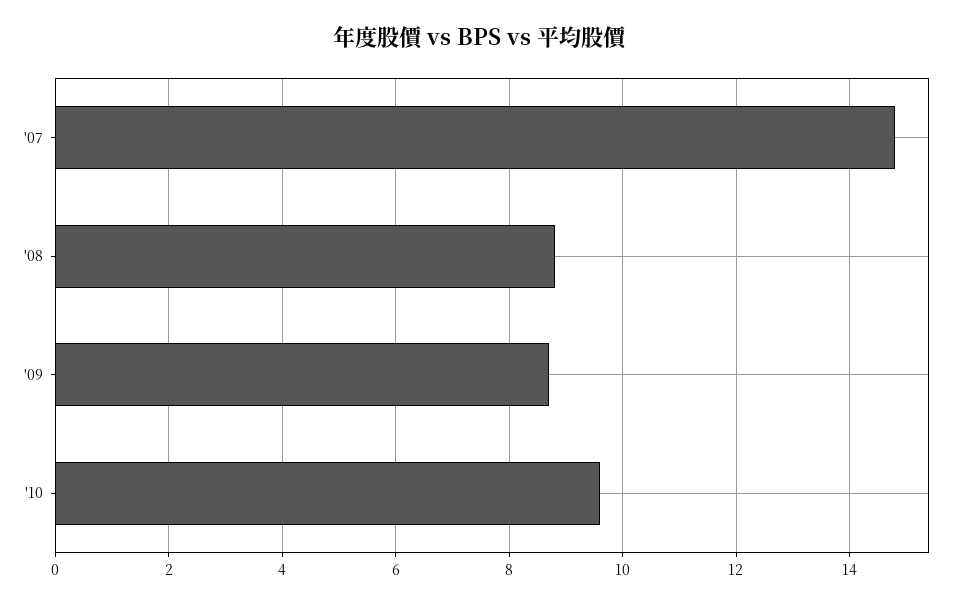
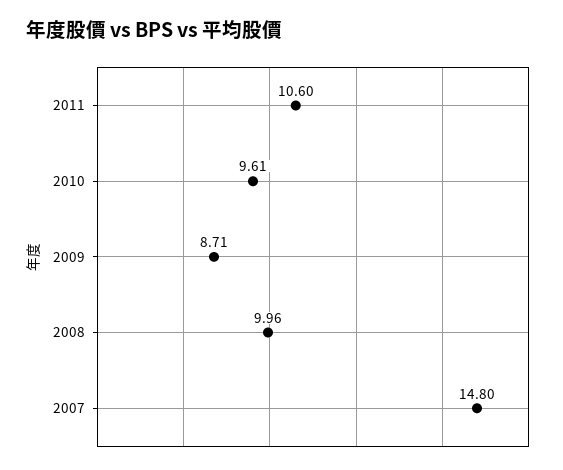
'08: 8.8 -> 9.96
2011: none -> 10.6

